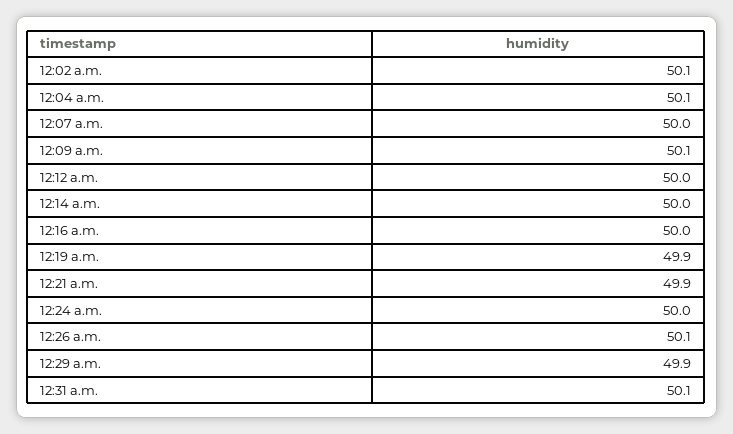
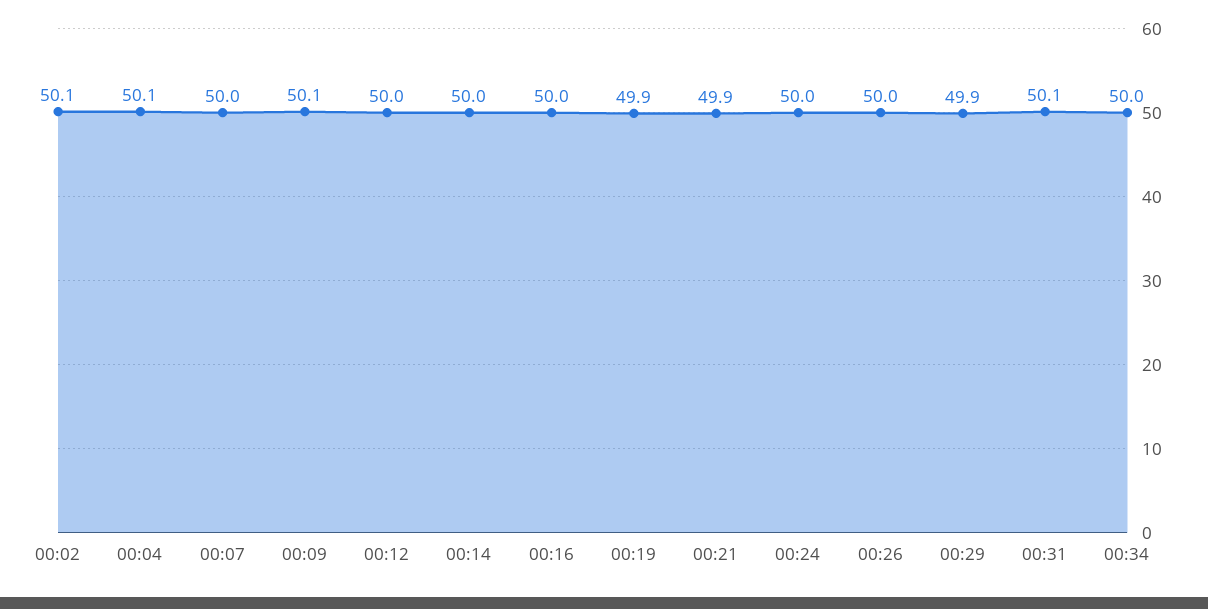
12:26 a.m.: 50.1 -> 50
00:34: none -> 50

